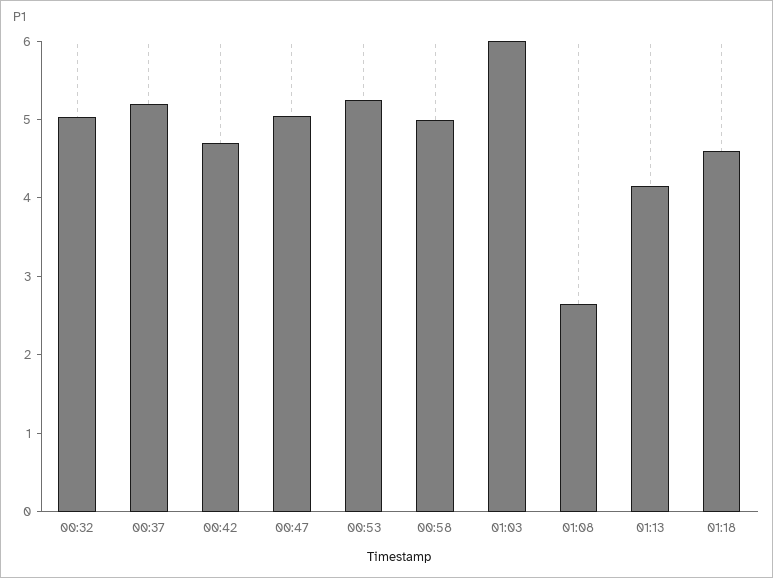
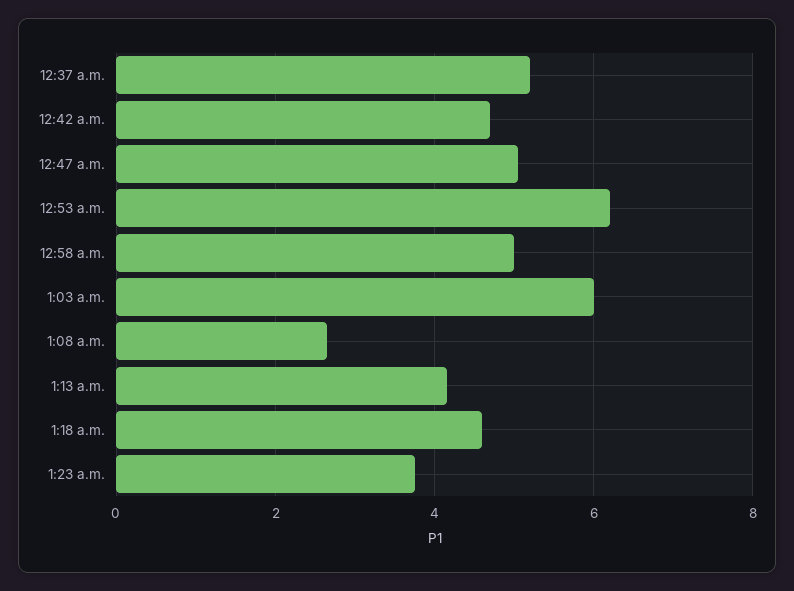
00:32: 5 -> none
00:53: 5.2 -> 6.2
1:23 a.m.: none -> 3.8

